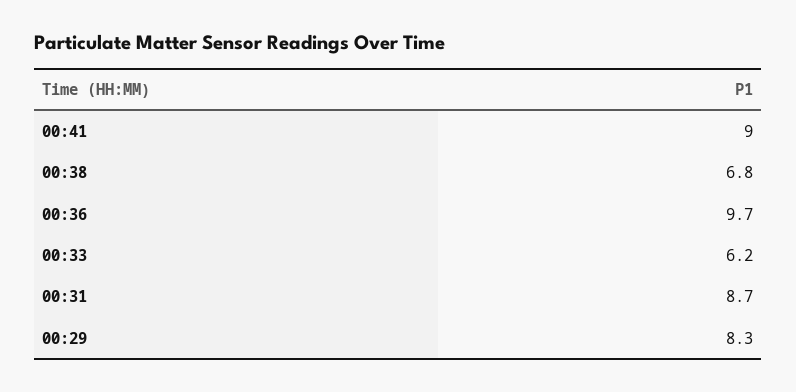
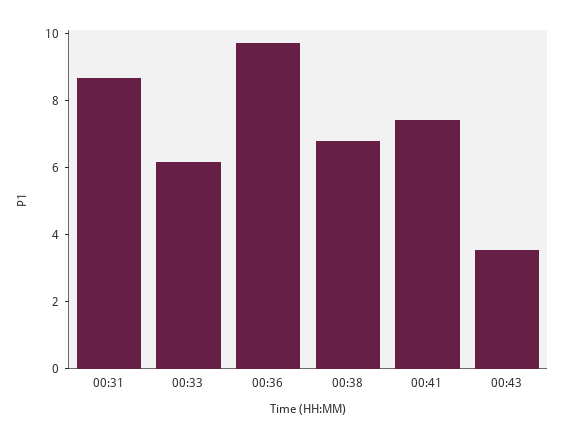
00:41: 9 -> 7.5
00:29: 8.3 -> none
00:43: none -> 3.5

